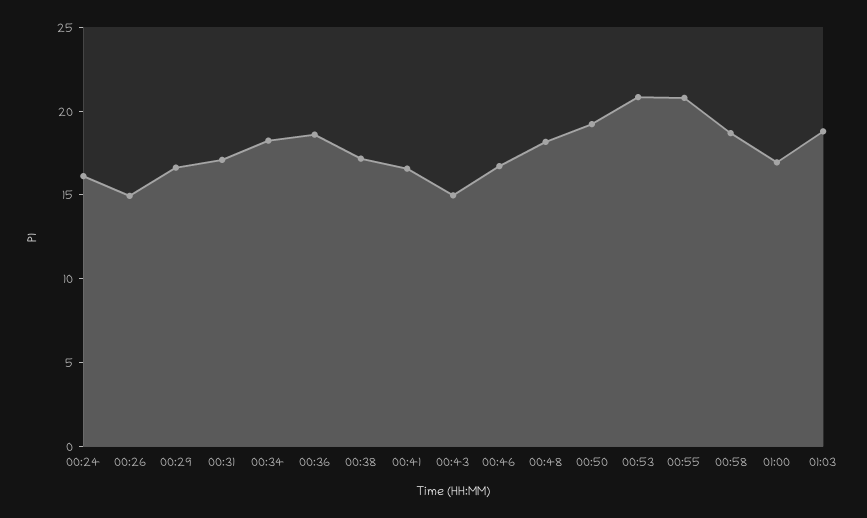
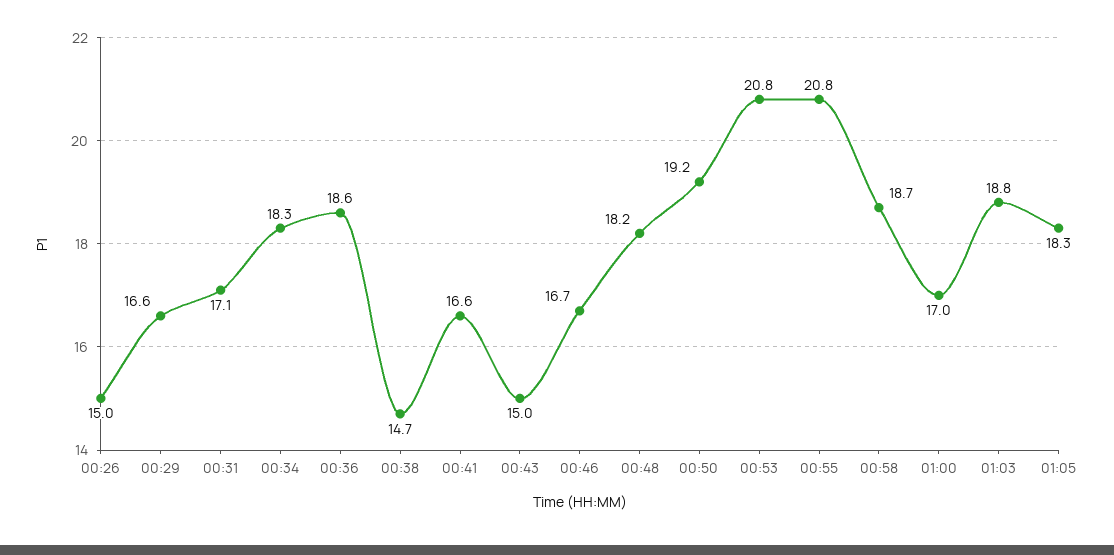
00:24: 16 -> none
00:38: 17 -> 14.7
01:05: none -> 18.3

